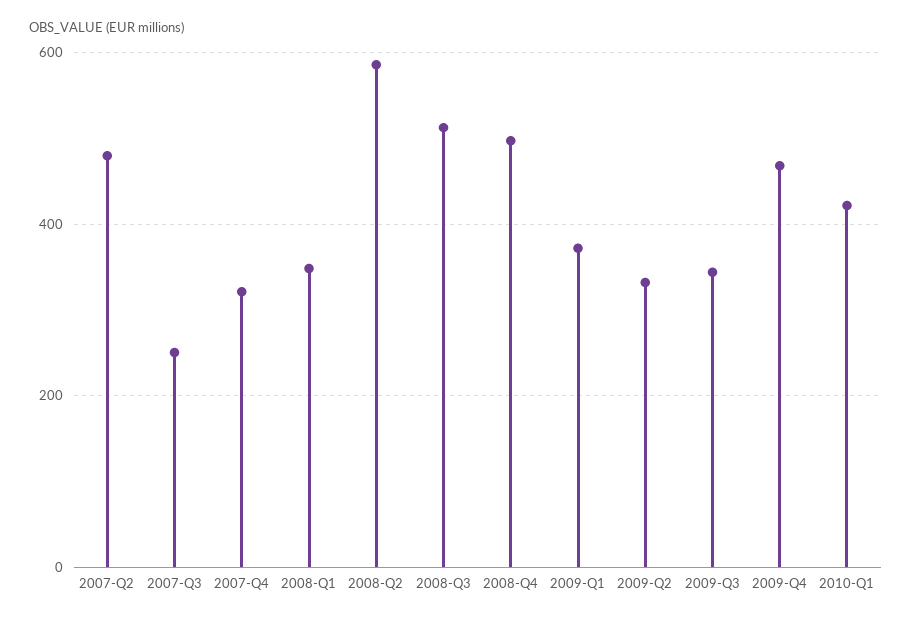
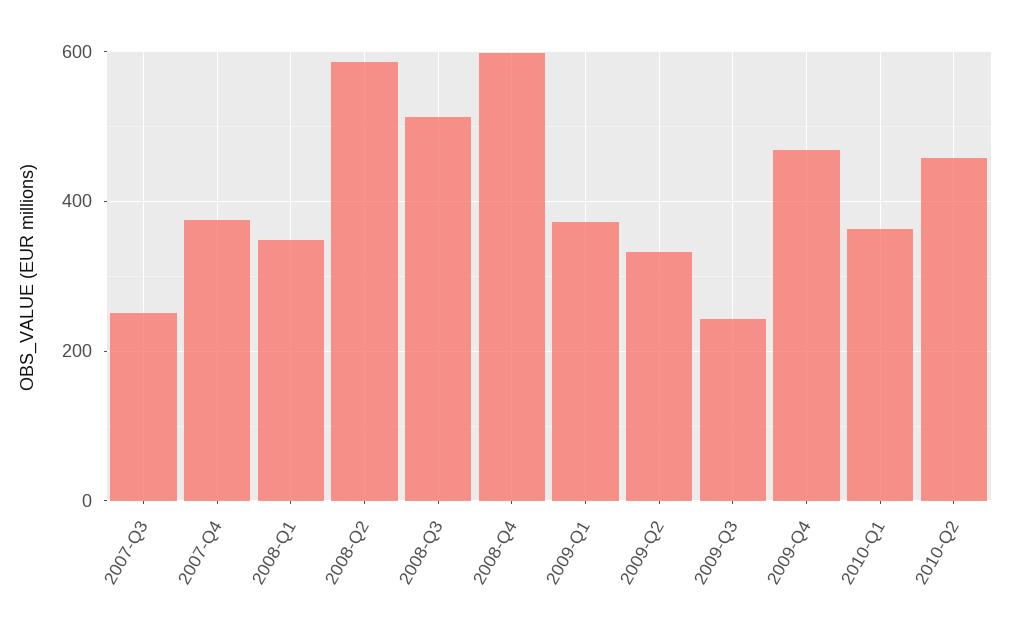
2007-Q2: 480 -> none
2007-Q4: 320 -> 380
2008-Q4: 500 -> 600
2009-Q3: 340 -> 240
2010-Q1: 420 -> 360
2010-Q2: none -> 460

